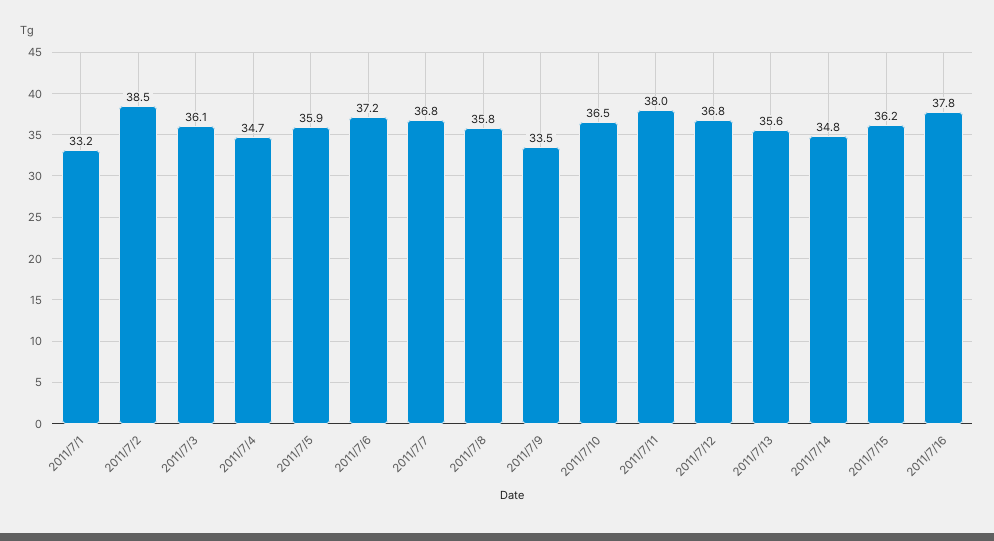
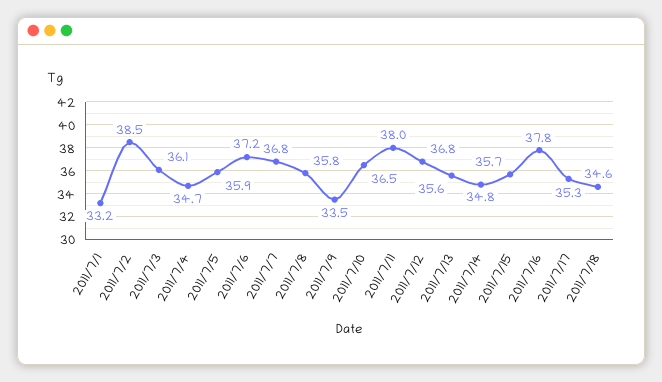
2011/7/15: 36.2 -> 35.7
2011/7/17: none -> 35.3
2011/7/18: none -> 34.6

